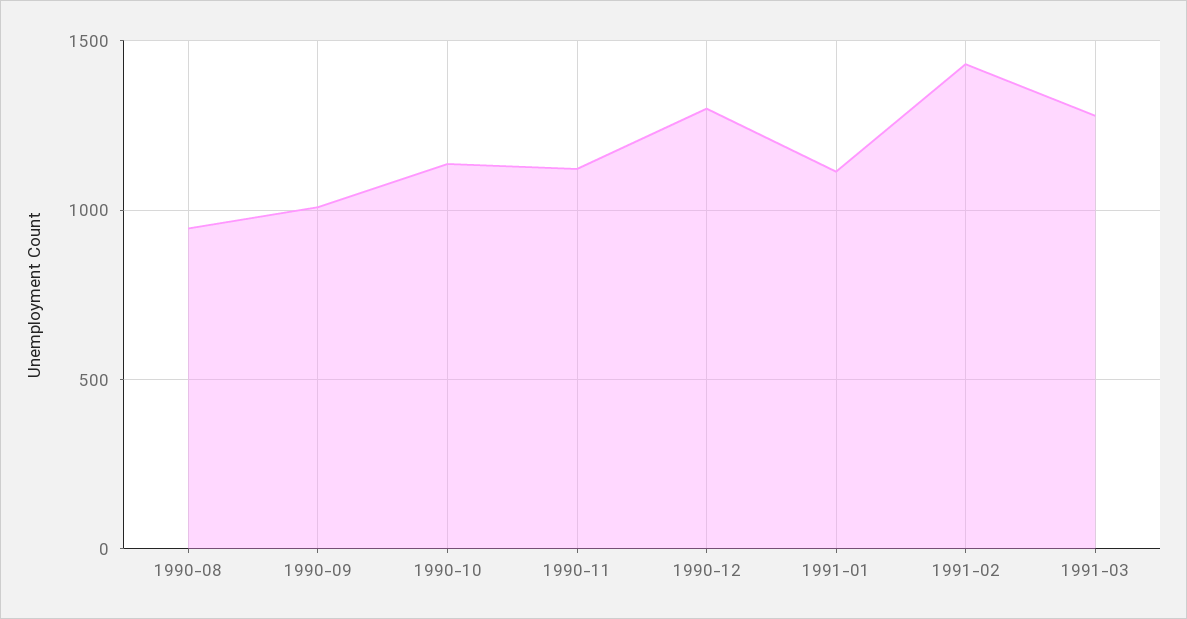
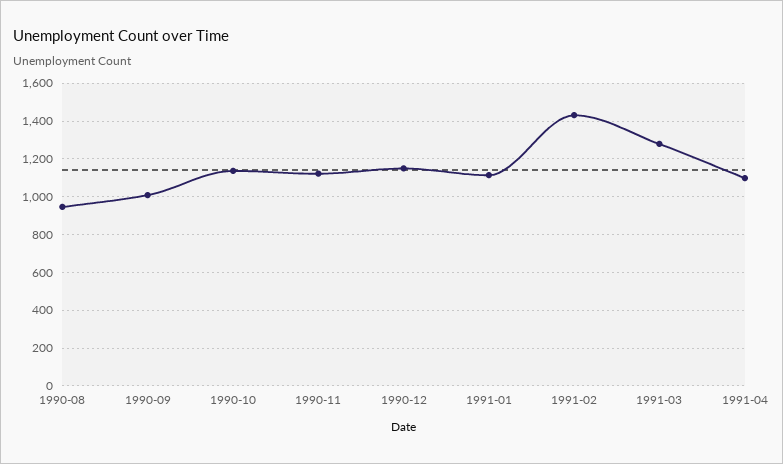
1990-12: 1300 -> 1150
1991-04: none -> 1100

